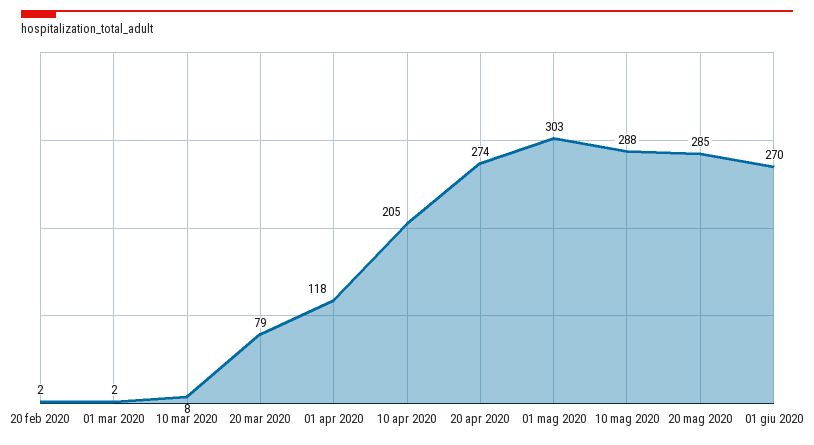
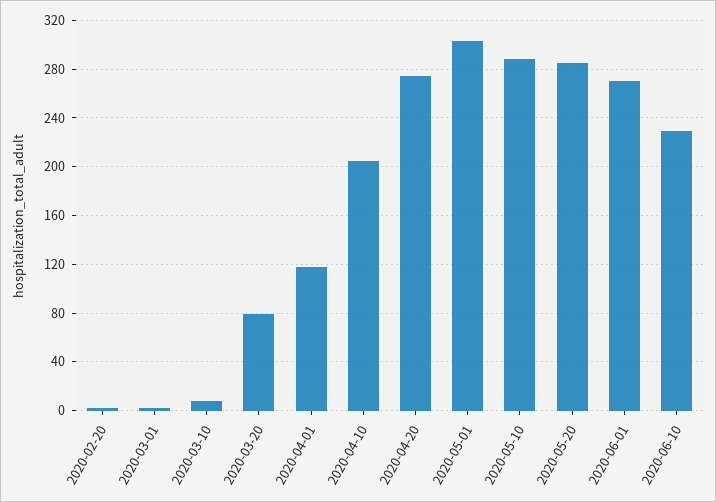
2020-06-10: none -> 230

